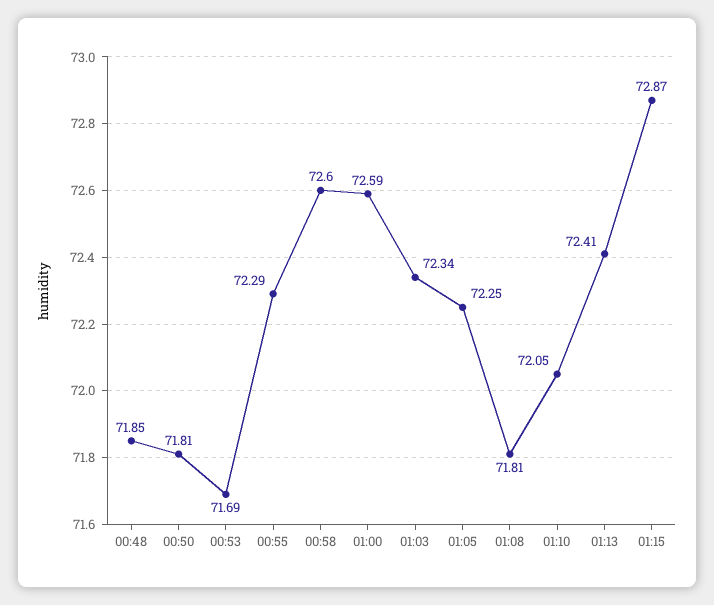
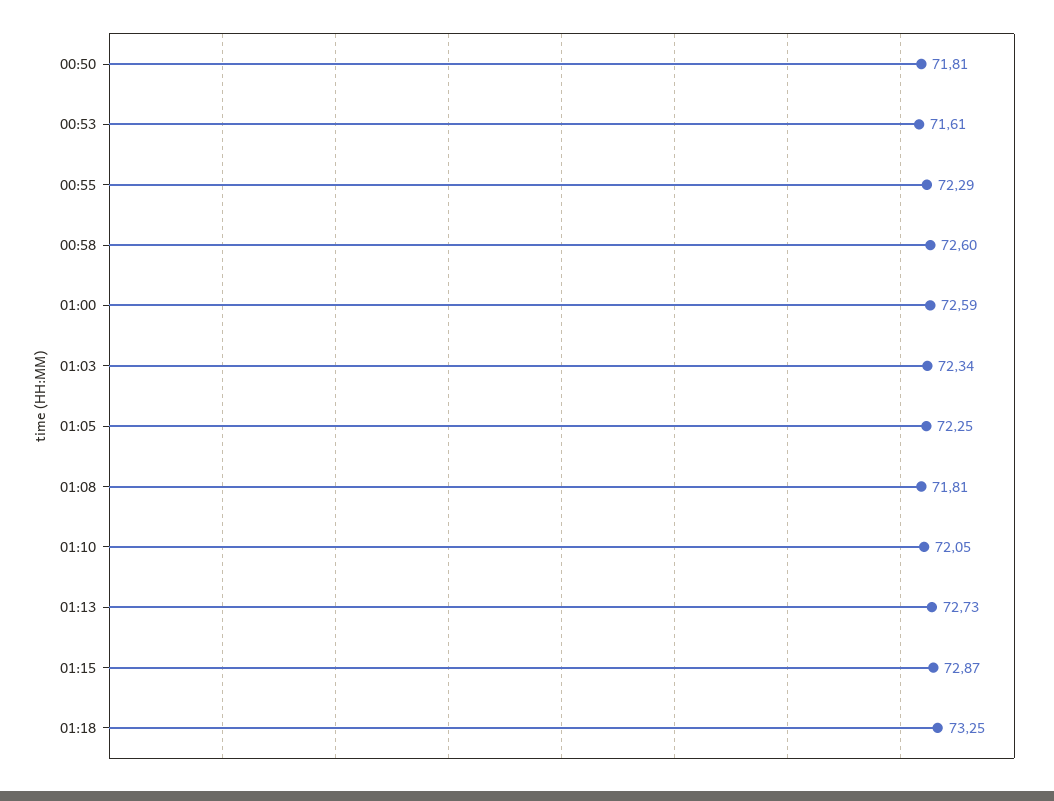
00:48: 71.85 -> none
00:53: 71.69 -> 71.61
01:13: 72.41 -> 72.73
01:18: none -> 73.25

